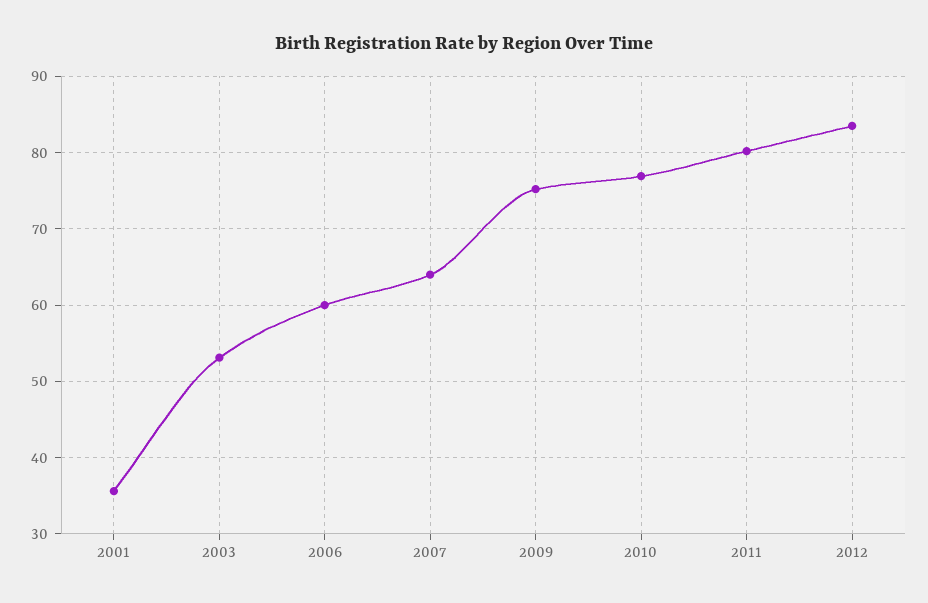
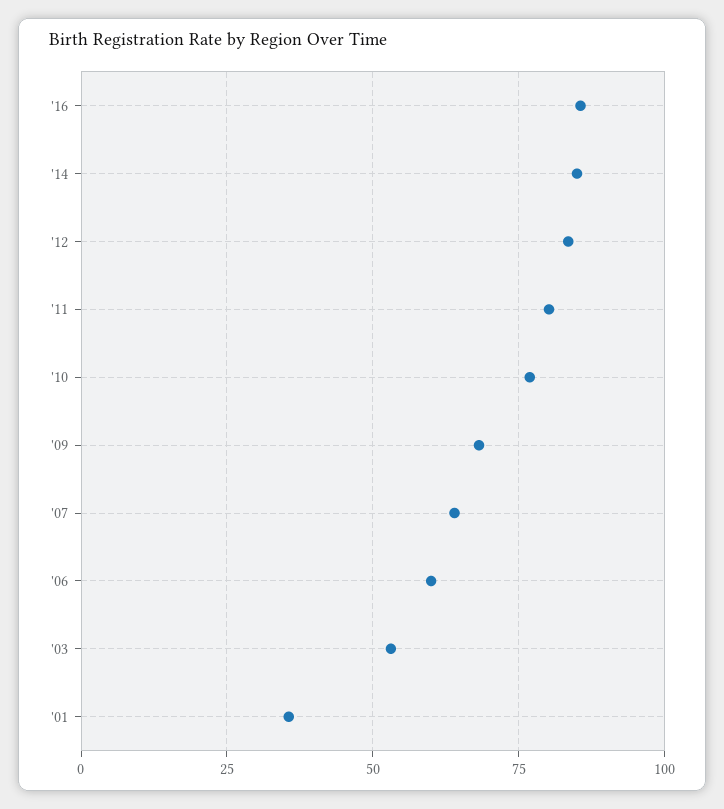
2009: 75 -> 67.5
'16: none -> 85
'14: none -> 85

